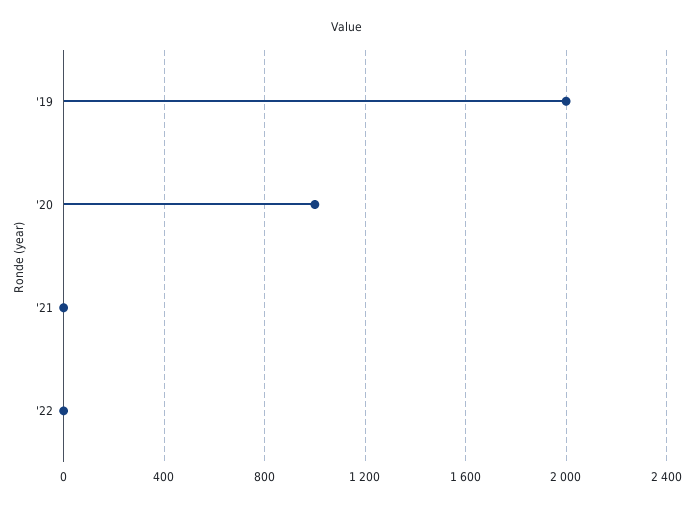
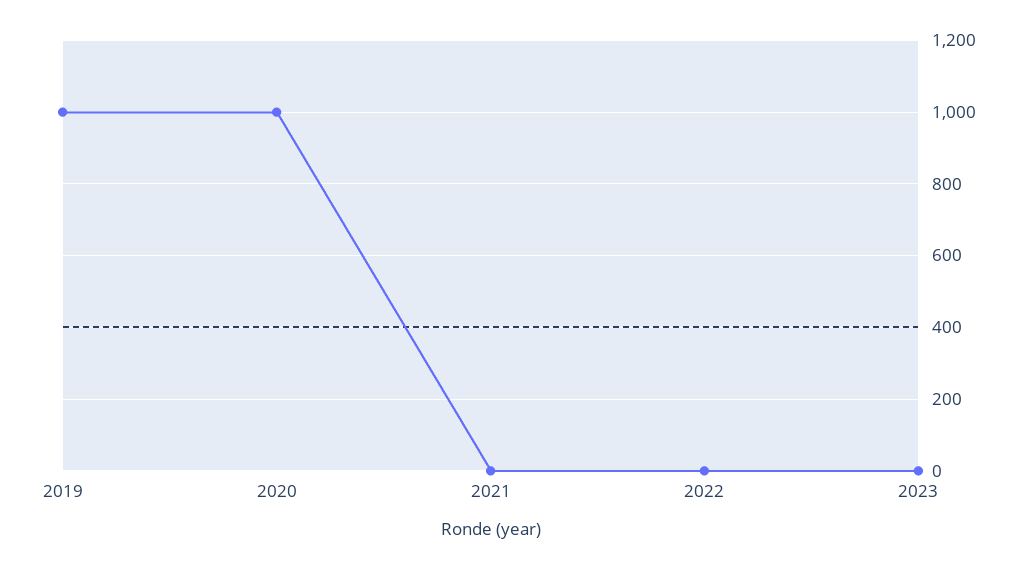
'19: 2000 -> 1000
2023: none -> 0

